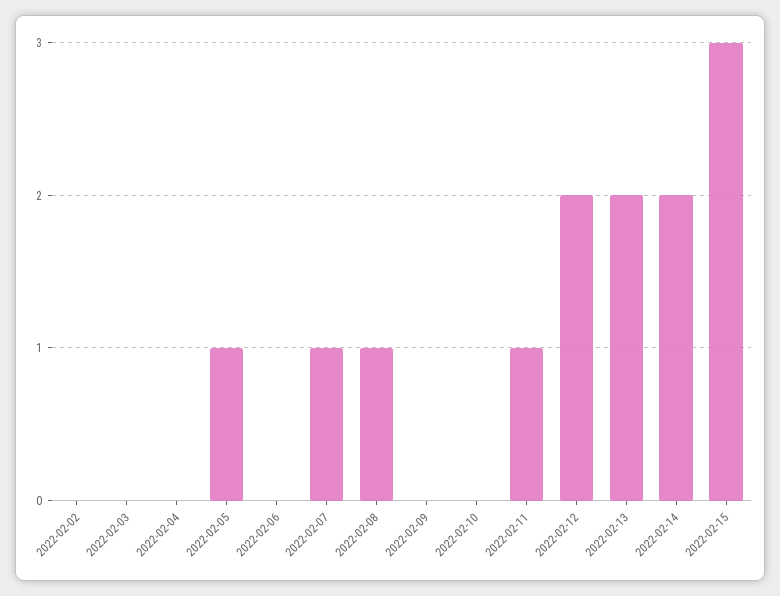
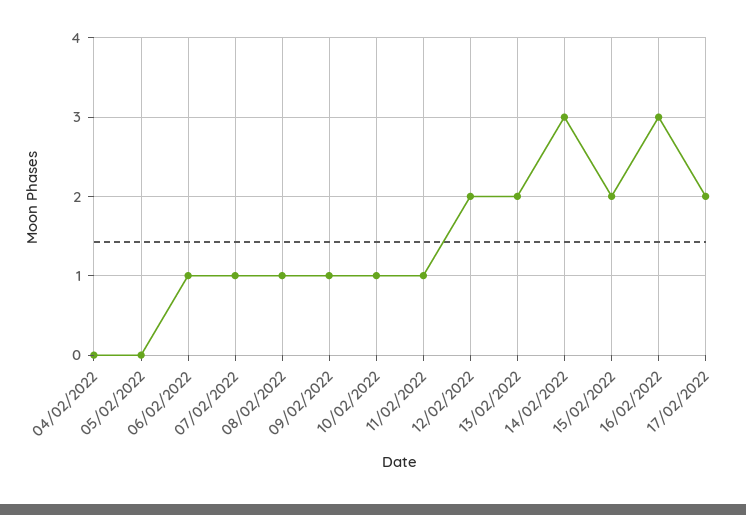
2022-02-02: 0 -> none
2022-02-03: 0 -> none
2022-02-05: 1 -> 0
2022-02-06: 0 -> 1
2022-02-09: 0 -> 1
2022-02-10: 0 -> 1
2022-02-14: 2 -> 3
2022-02-15: 3 -> 2
16/02/2022: none -> 3
17/02/2022: none -> 2

